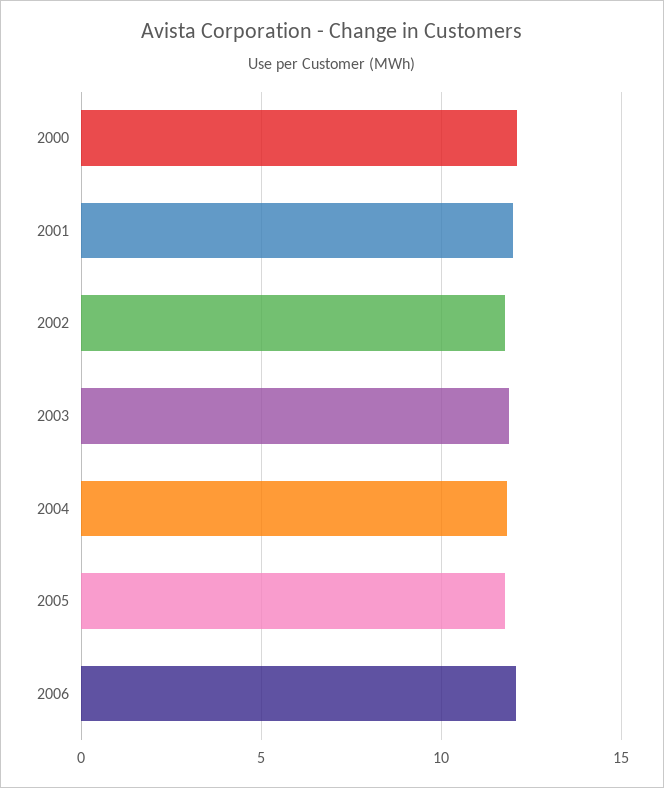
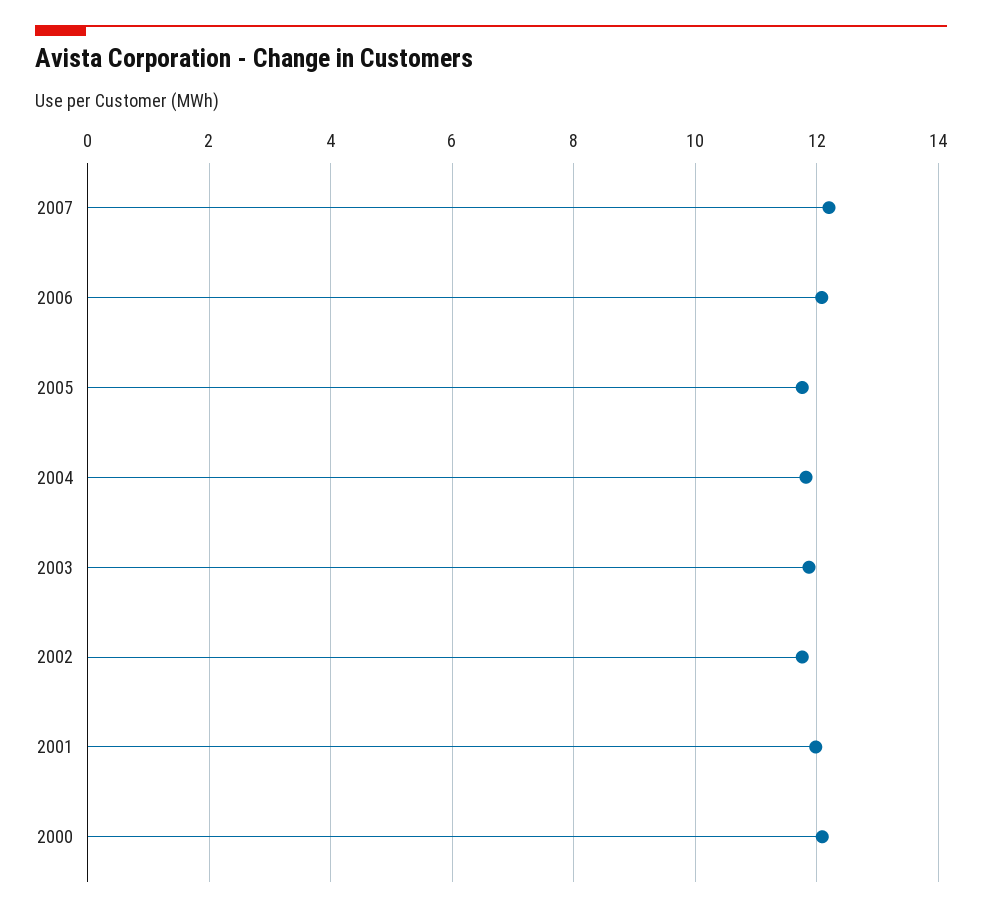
2007: none -> 12.2

